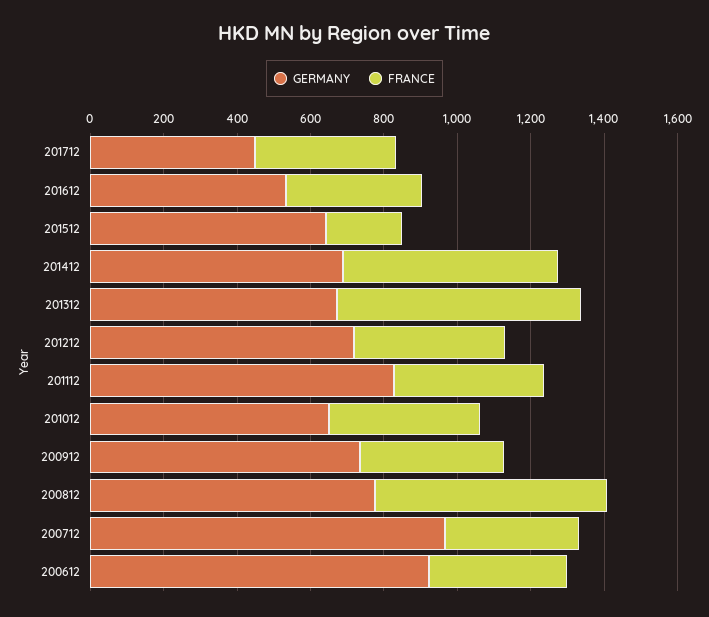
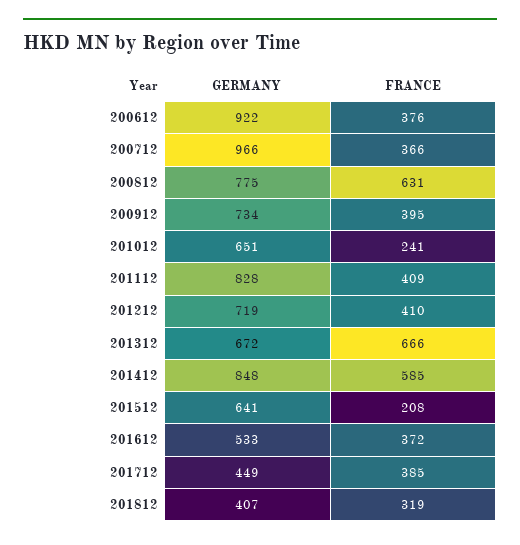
GERMANY, 201412: 700 -> 848
FRANCE, 201012: 400 -> 241
GERMANY, 201812: none -> 407
FRANCE, 201812: none -> 319

